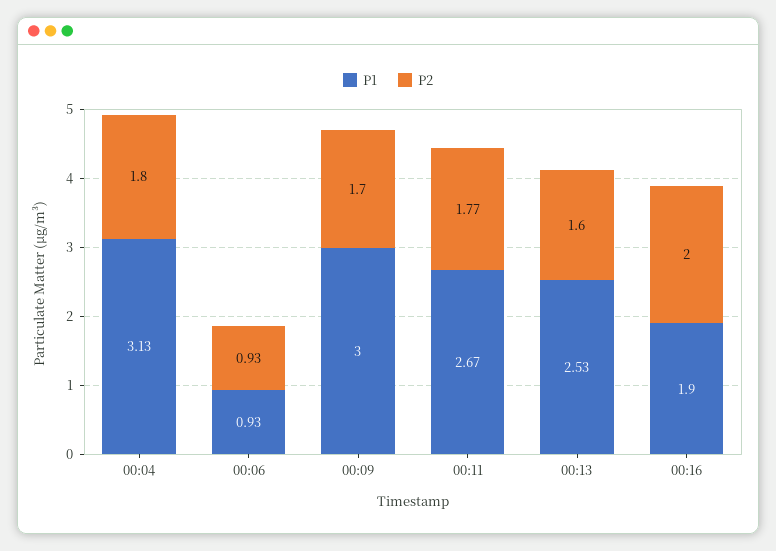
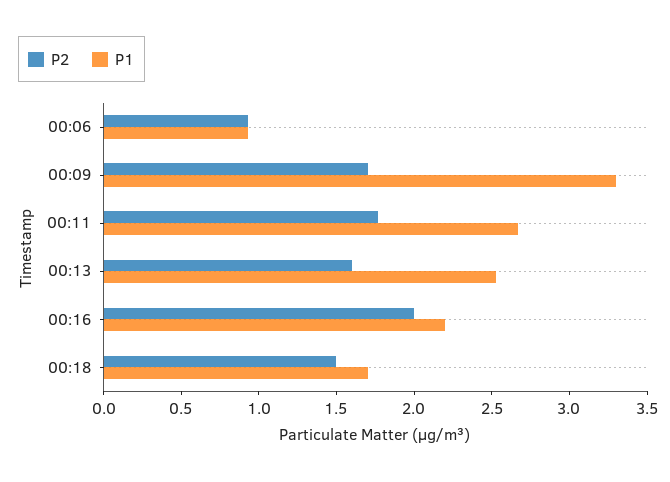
P1, 00:04: 3.13 -> none
P2, 00:04: 1.8 -> none
P1, 00:09: 3 -> 3.3
P1, 00:16: 1.9 -> 2.2
P2, 00:18: none -> 1.5
P1, 00:18: none -> 1.7

